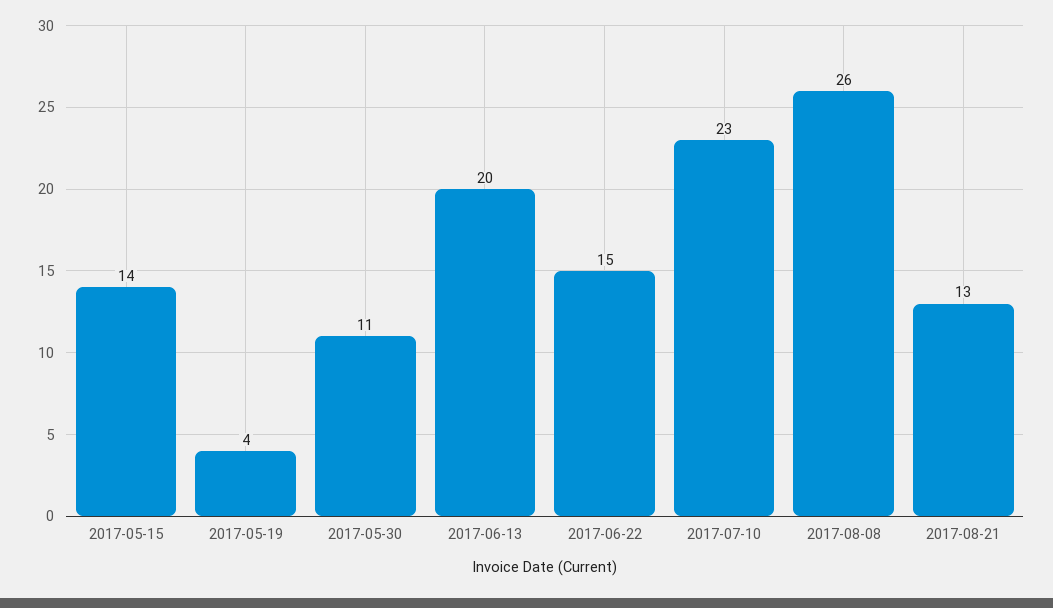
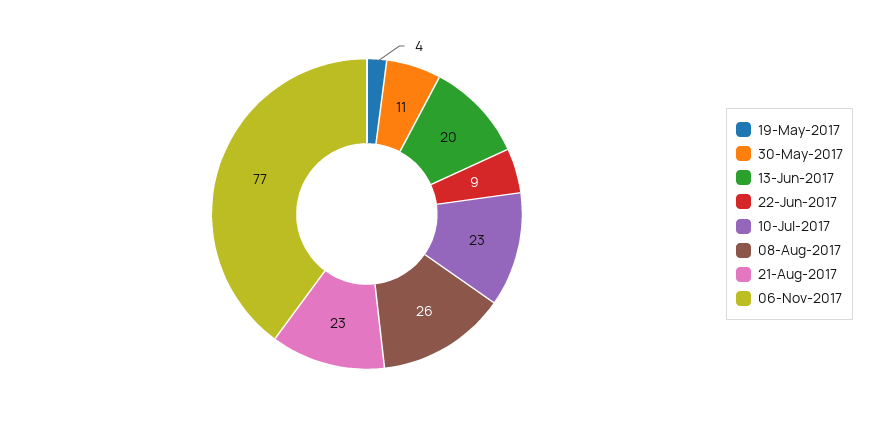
2017-05-15: 14 -> none
2017-06-22: 15 -> 9
2017-08-21: 13 -> 23
06-Nov-2017: none -> 77

